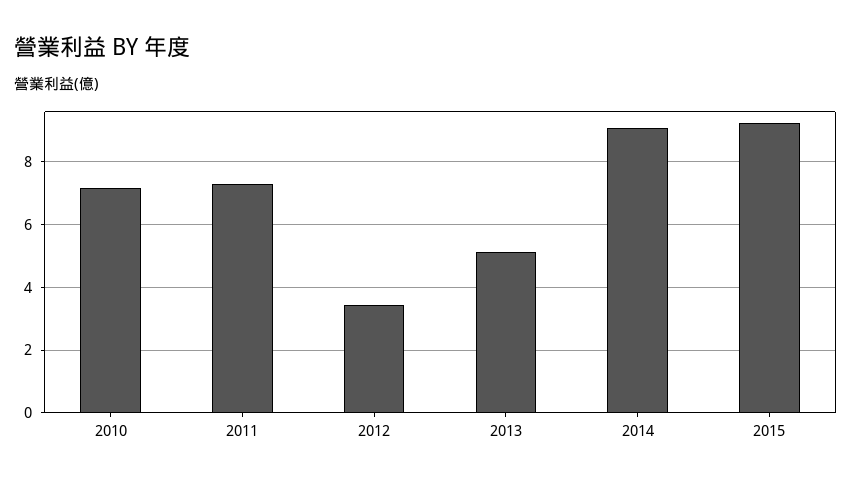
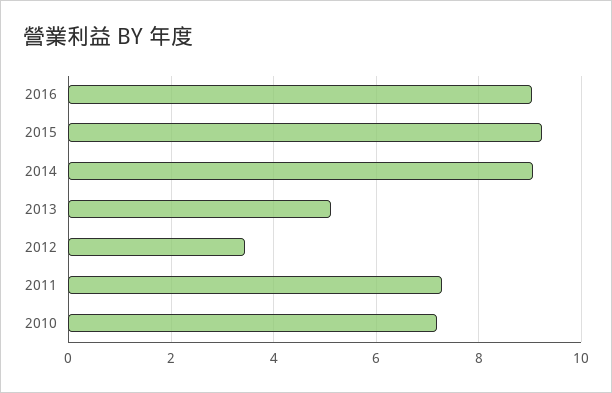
2016: none -> 9

